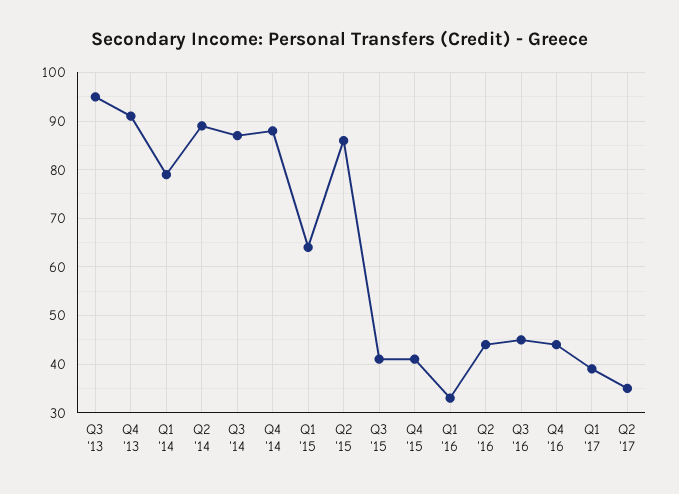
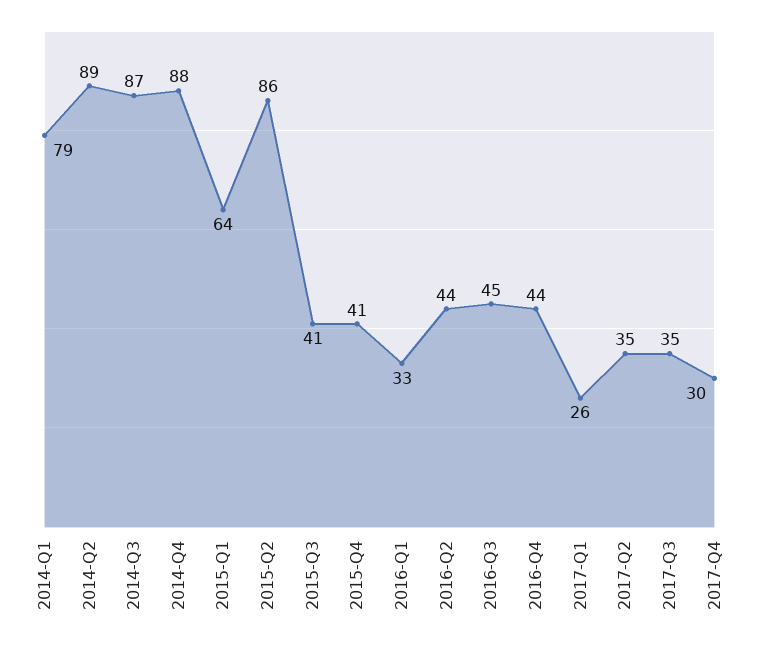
Q3 '13: 95 -> none
Q4 '13: 90 -> none
Q1 '17: 40 -> 26
2017-Q3: none -> 35
2017-Q4: none -> 30

